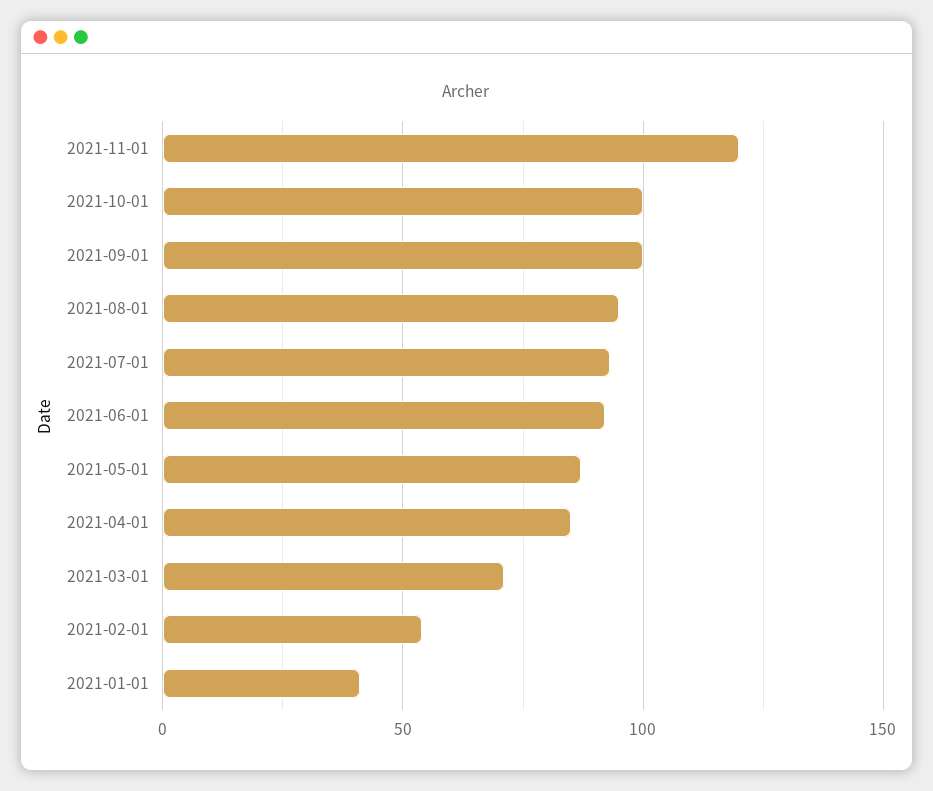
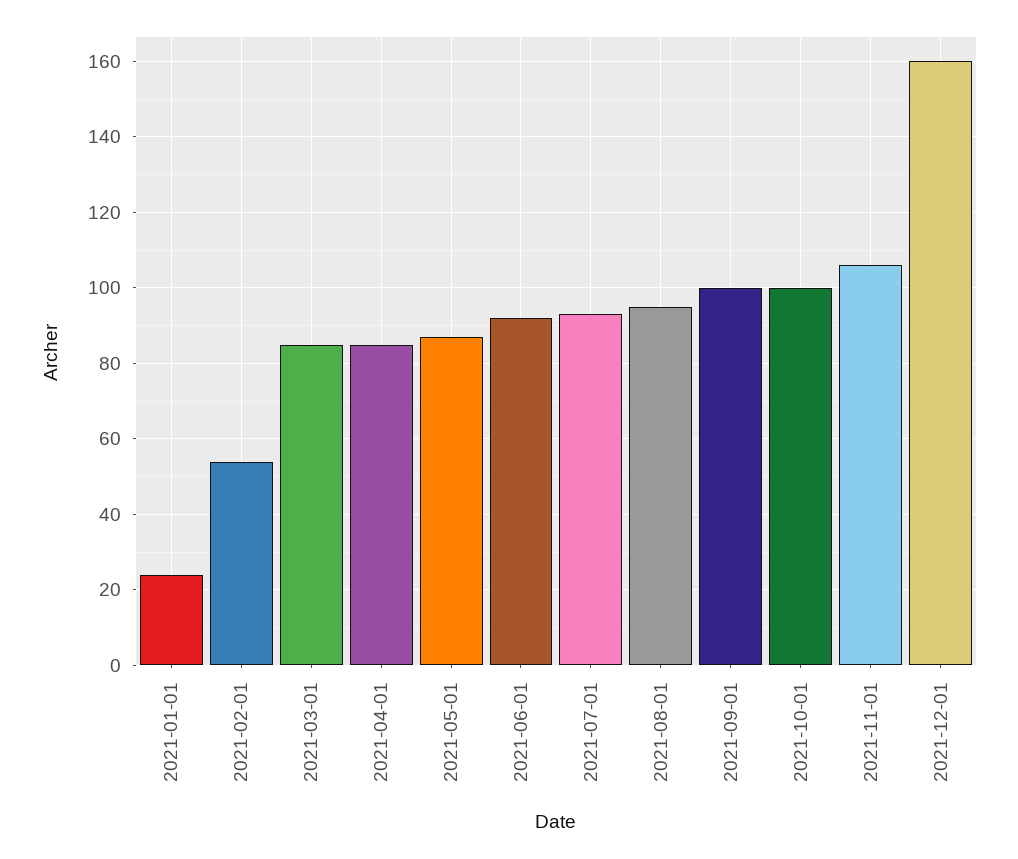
2021-11-01: 120 -> 105
2021-03-01: 70 -> 85
2021-01-01: 40 -> 25
2021-12-01: none -> 160

